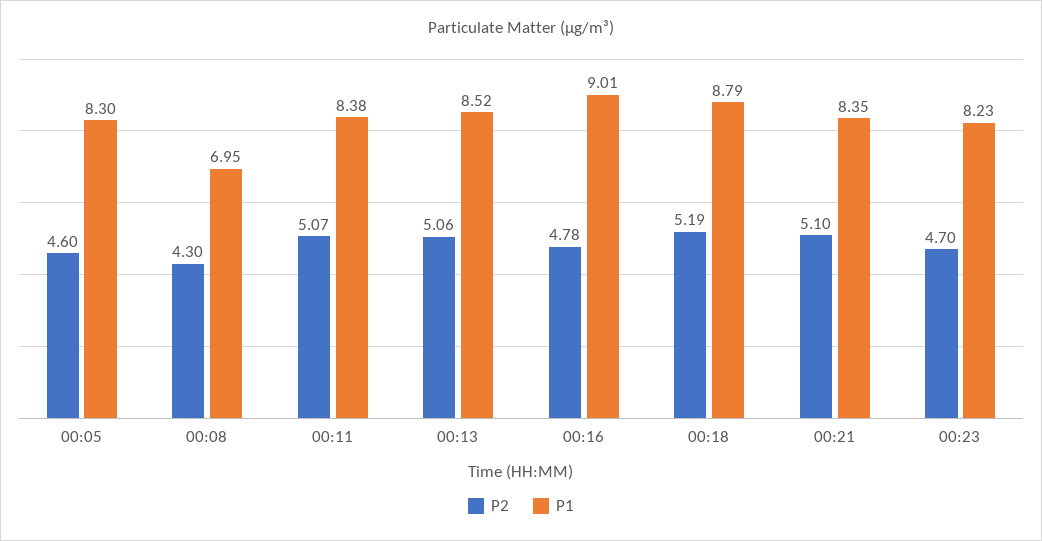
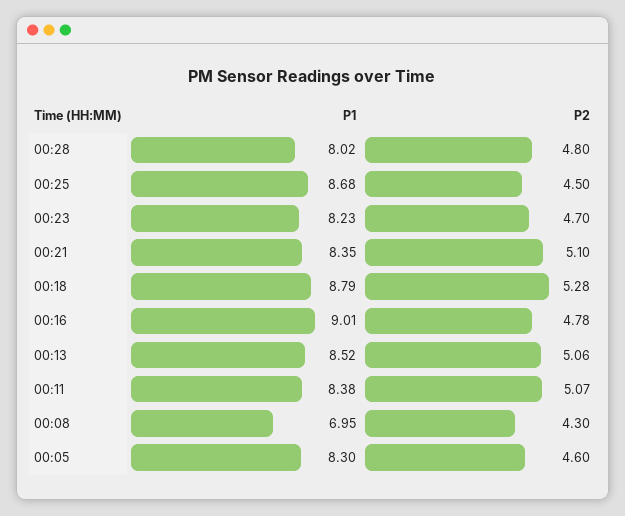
P2, 00:18: 5.19 -> 5.28
P1, 00:28: none -> 8.02
P2, 00:28: none -> 4.8
P1, 00:25: none -> 8.68
P2, 00:25: none -> 4.5

